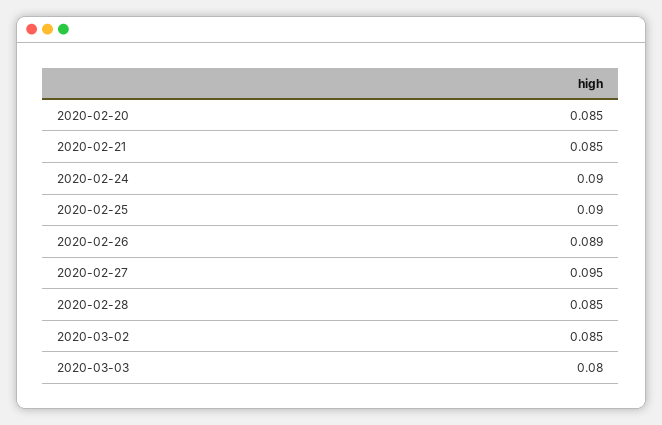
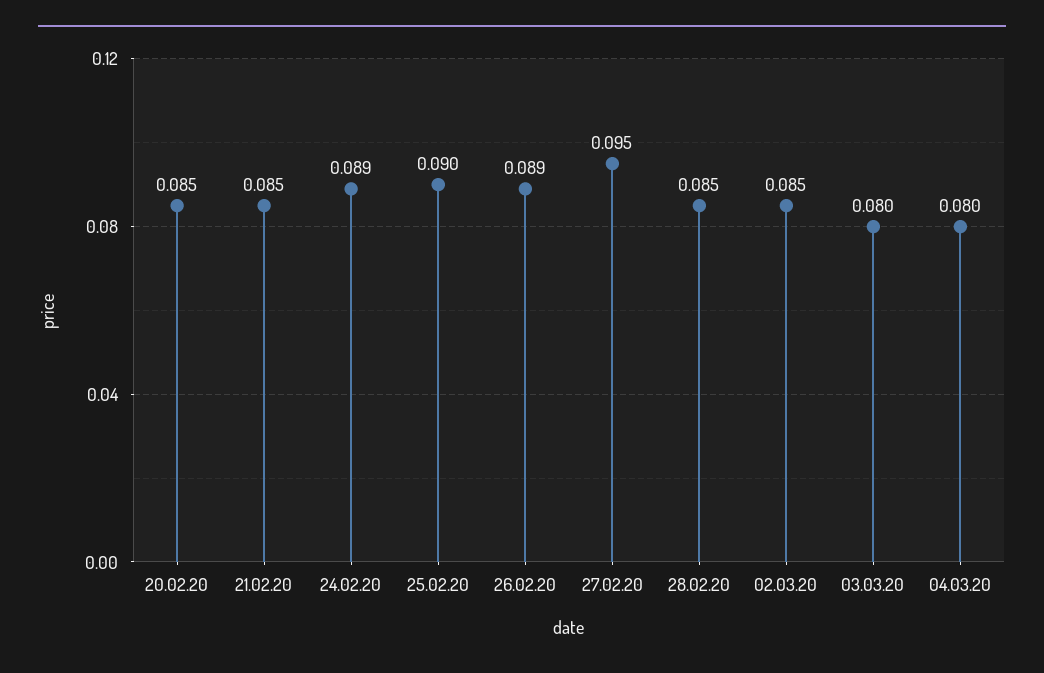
2020-02-24: 0.09 -> 0.089
04.03.20: none -> 0.08

